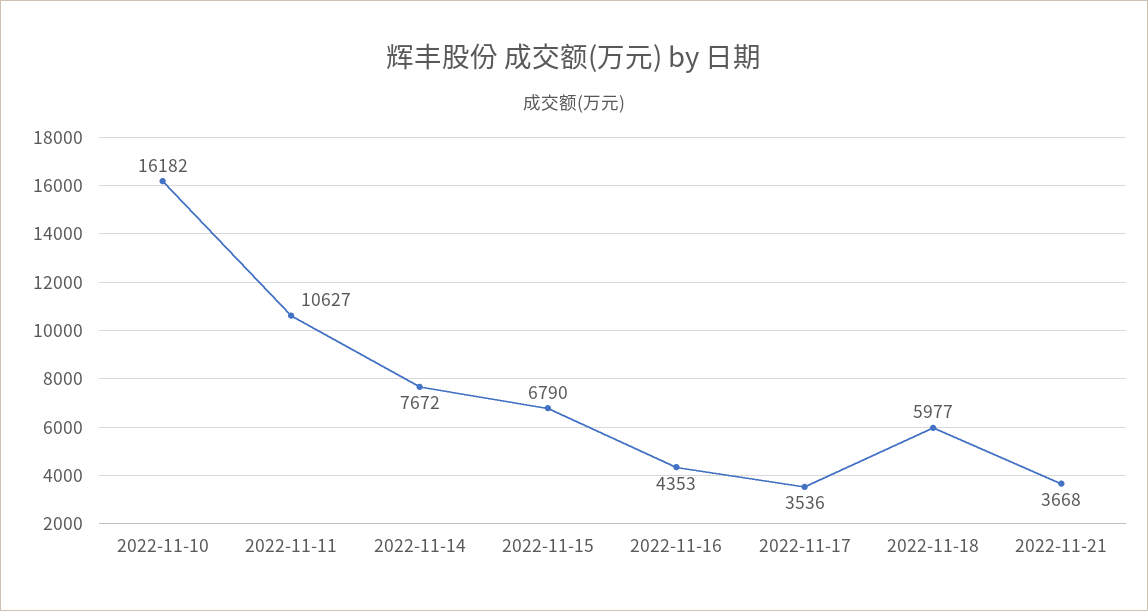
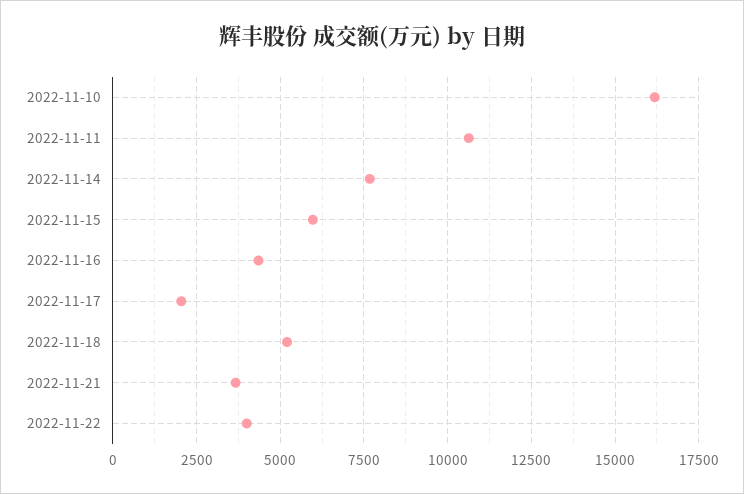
2022-11-15: 6790 -> 6000
2022-11-17: 3536 -> 2000
2022-11-18: 5977 -> 5250
2022-11-22: none -> 4000

